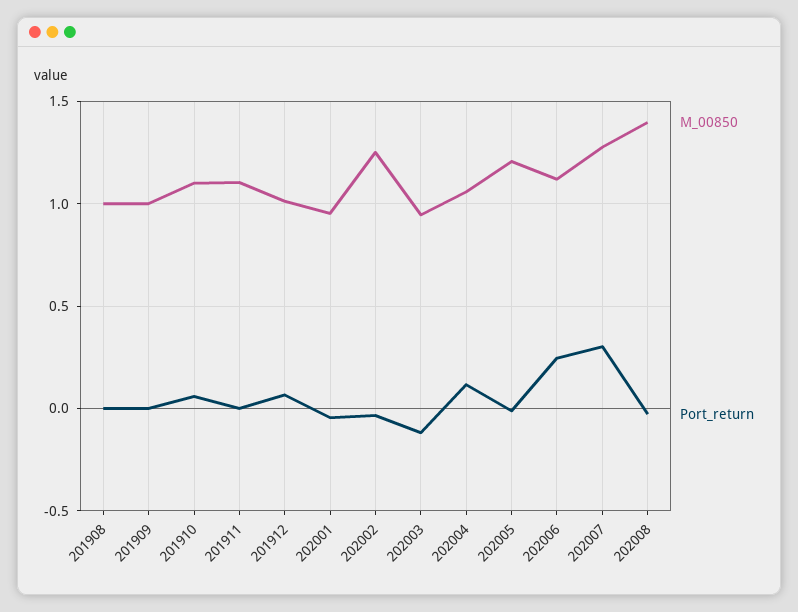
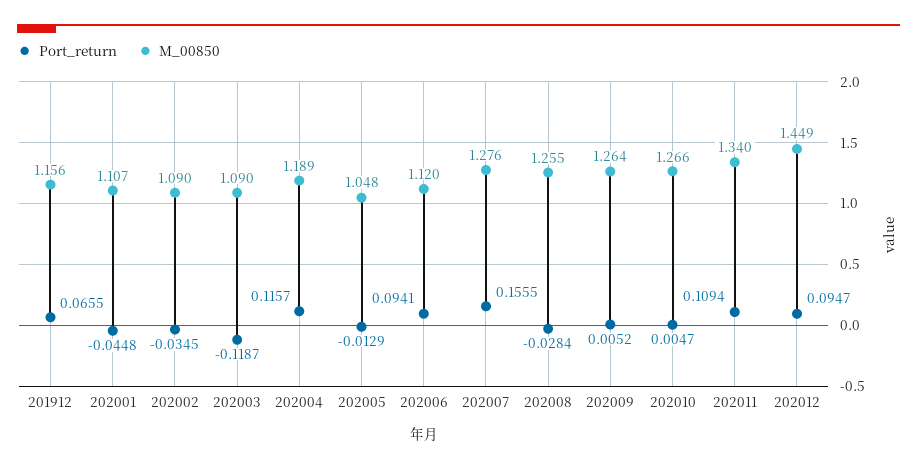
M_00850, 201908: 1 -> none
Port_return, 201908: 0 -> none
M_00850, 201909: 1 -> none
Port_return, 201909: 0 -> none
M_00850, 201910: 1.1 -> none
Port_return, 201910: 0.05 -> none
M_00850, 201911: 1.1 -> none
Port_return, 201911: 0 -> none
M_00850, 201912: 1 -> 1.156
M_00850, 202001: 0.95 -> 1.107
M_00850, 202002: 1.25 -> 1.09
M_00850, 202003: 0.95 -> 1.09
M_00850, 202004: 1.05 -> 1.189
M_00850, 202005: 1.2 -> 1.048
Port_return, 202006: 0.25 -> 0.0941
Port_return, 202007: 0.3 -> 0.1555
M_00850, 202008: 1.4 -> 1.255
Port_return, 202009: none -> 0.0052
M_00850, 202009: none -> 1.264
Port_return, 202010: none -> 0.0047
M_00850, 202010: none -> 1.266
Port_return, 202011: none -> 0.1094
M_00850, 202011: none -> 1.34
Port_return, 202012: none -> 0.0947
M_00850, 202012: none -> 1.449

